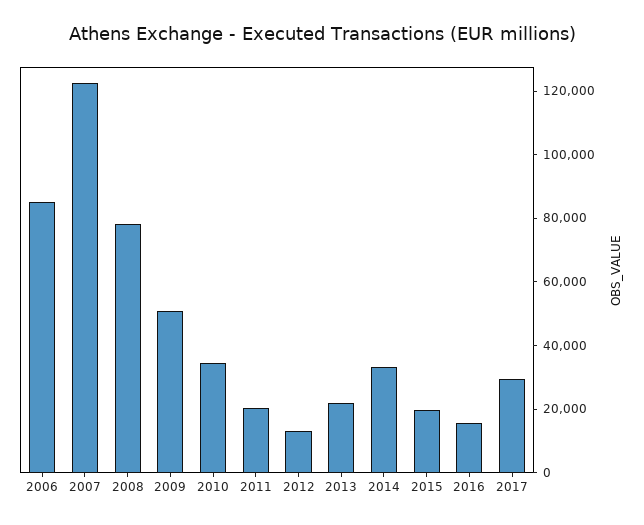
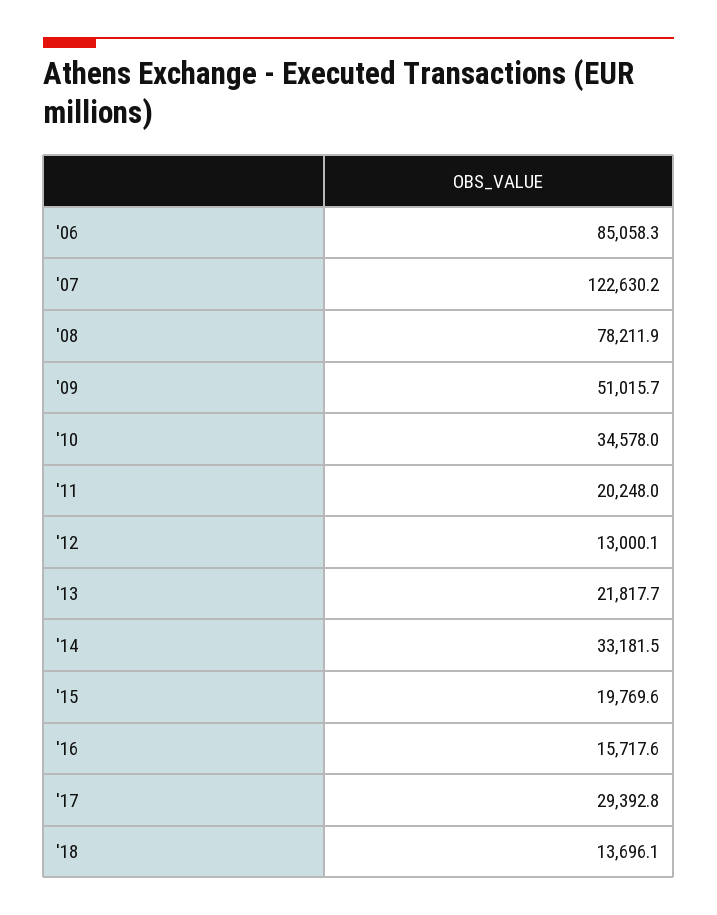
'18: none -> 13696.1

